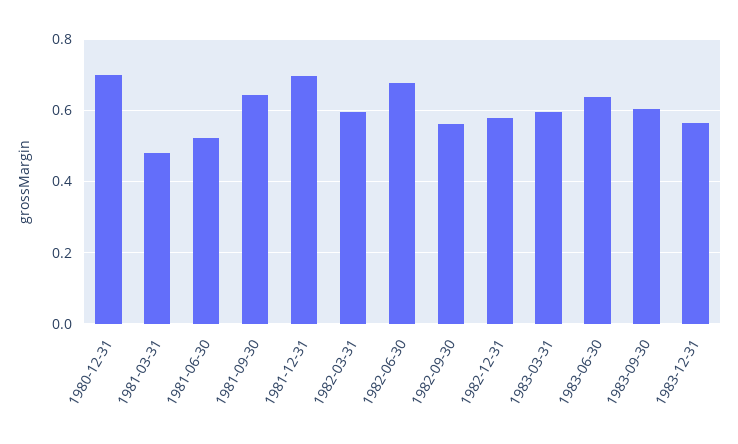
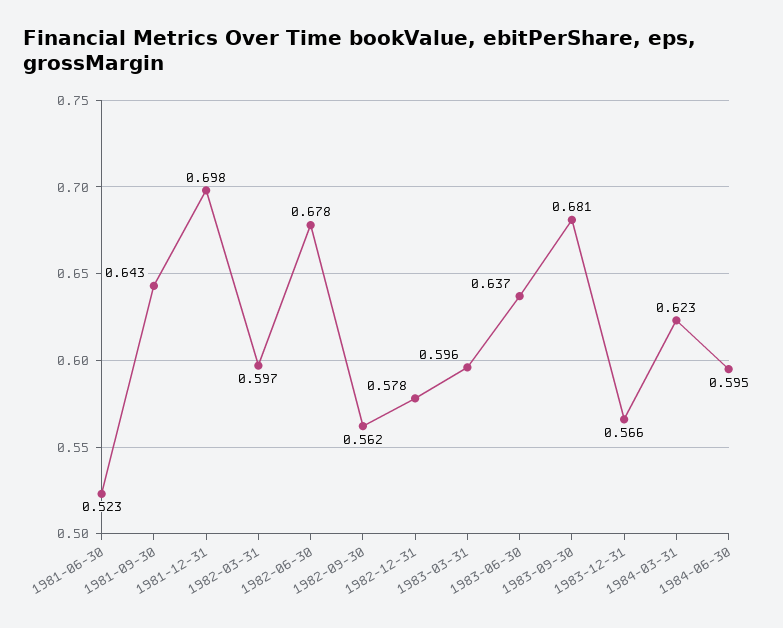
1980-12-31: 0.7 -> none
1981-03-31: 0.48 -> none
1983-09-30: 0.6 -> 0.681
1984-03-31: none -> 0.623
1984-06-30: none -> 0.595

